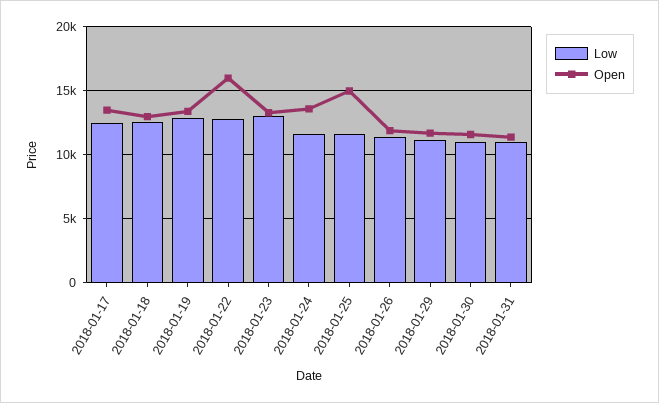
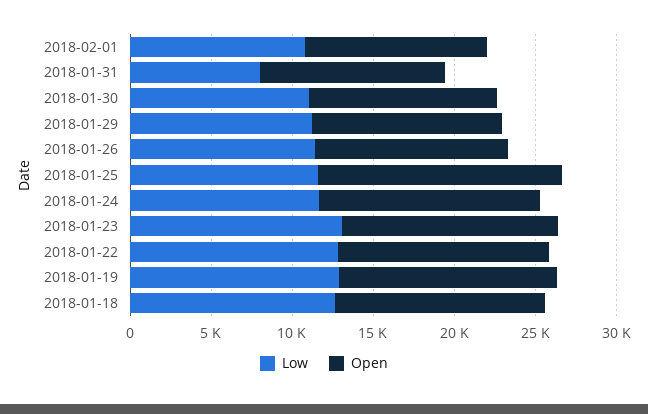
Low, 2018-01-17: 12500 -> none
Open, 2018-01-17: 13500 -> none
Open, 2018-01-22: 16000 -> 13000
Low, 2018-01-31: 11000 -> 8000
Low, 2018-02-01: none -> 11000
Open, 2018-02-01: none -> 11000

